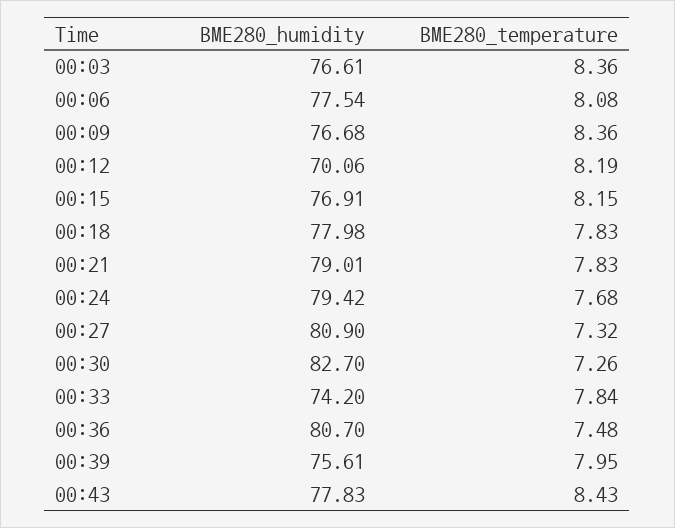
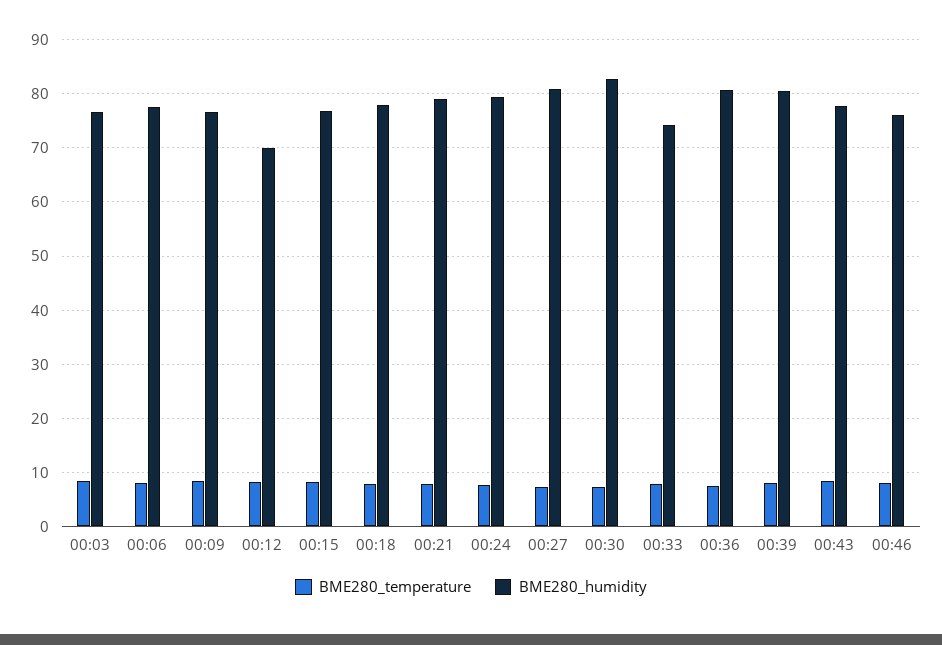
BME280_humidity, 00:39: 75.61 -> 80
BME280_temperature, 00:46: none -> 8
BME280_humidity, 00:46: none -> 76

